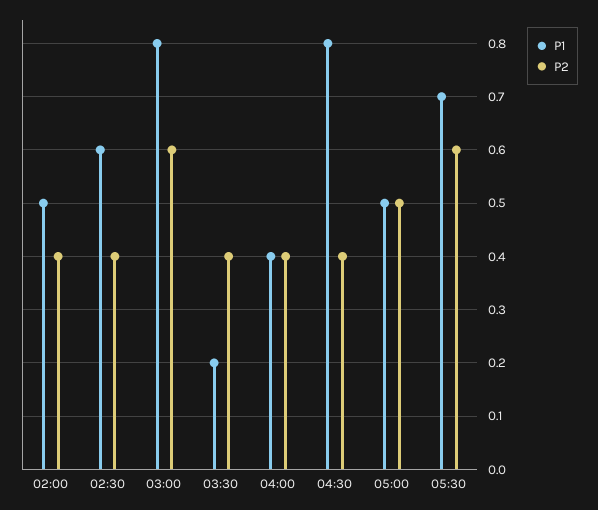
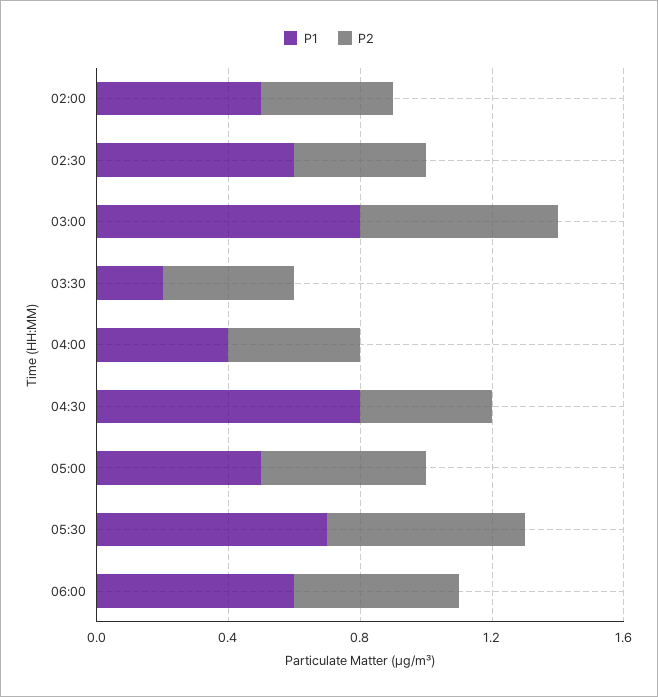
P1, 06:00: none -> 0.6
P2, 06:00: none -> 0.5

